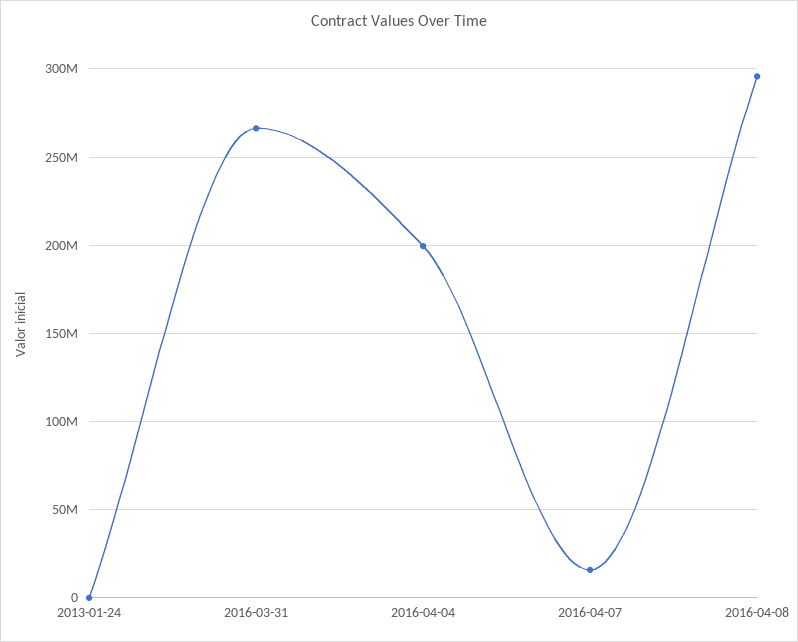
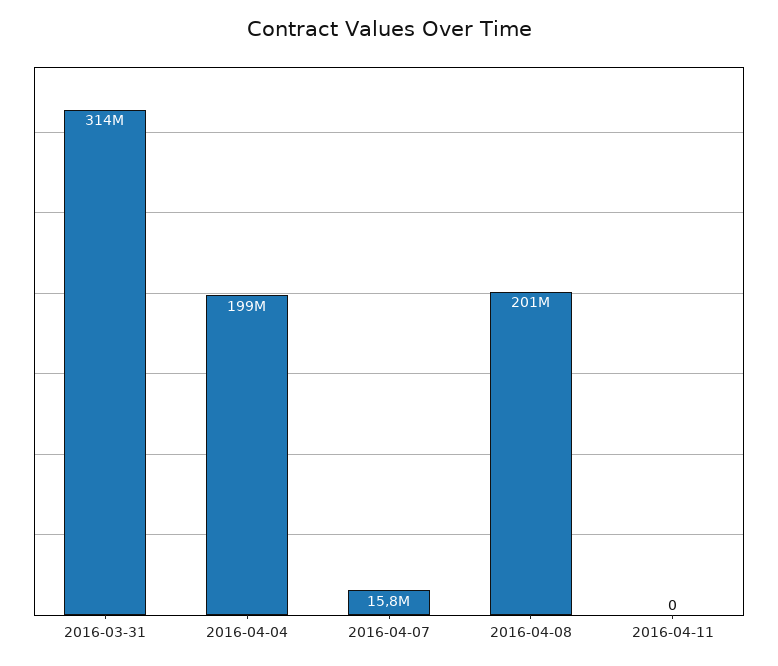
2013-01-24: 0 -> none
2016-03-31: 265000000 -> 314000000
2016-04-08: 295000000 -> 201000000
2016-04-11: none -> 0

